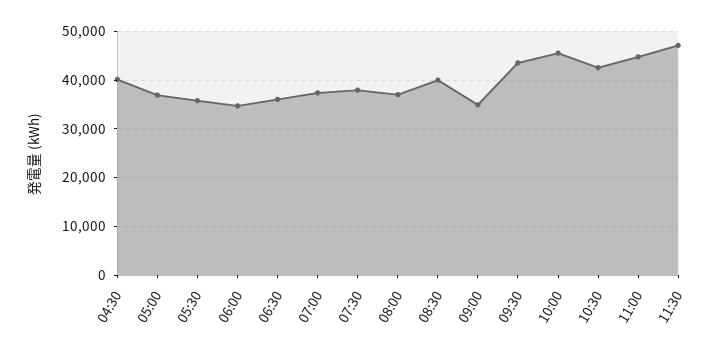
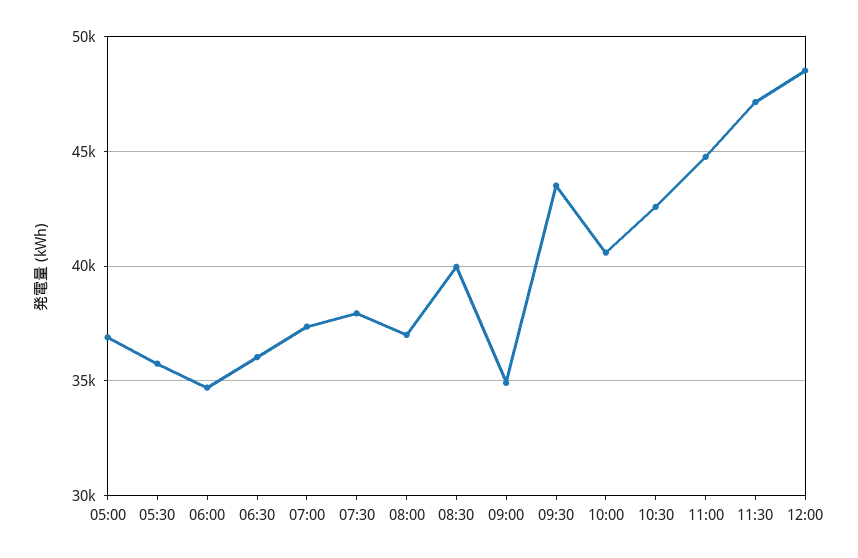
04:30: 40000 -> none
10:00: 46000 -> 40500
12:00: none -> 48500

